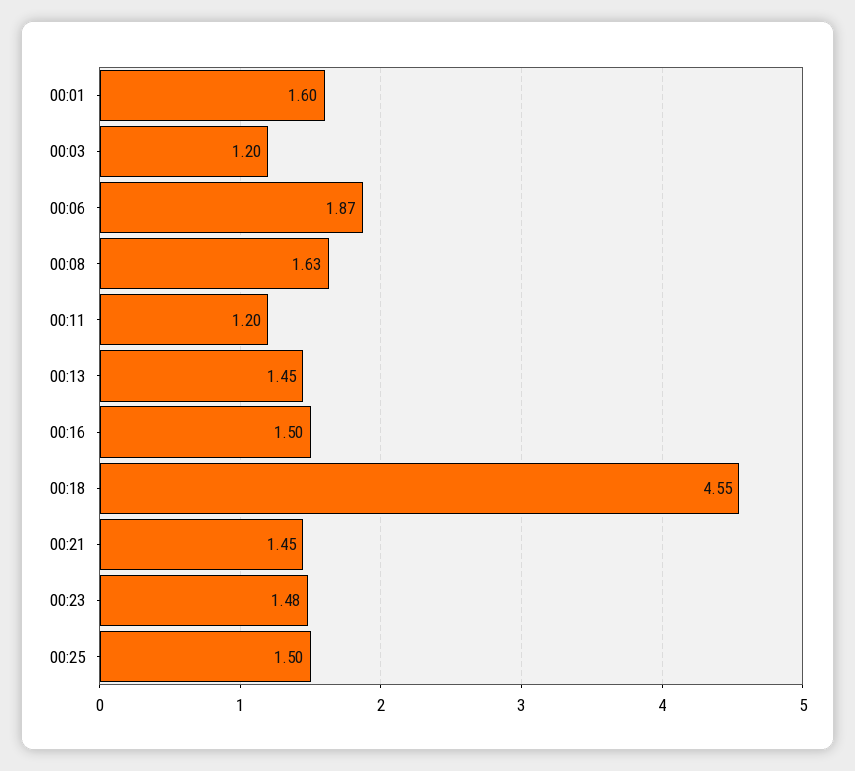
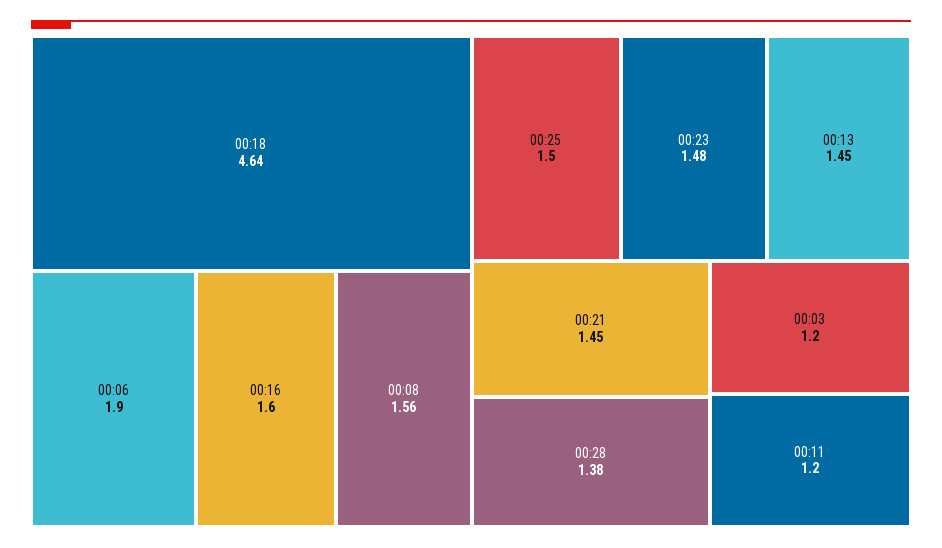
00:01: 1.6 -> none
00:06: 1.87 -> 1.9
00:08: 1.63 -> 1.56
00:16: 1.5 -> 1.6
00:18: 4.55 -> 4.64
00:28: none -> 1.38

